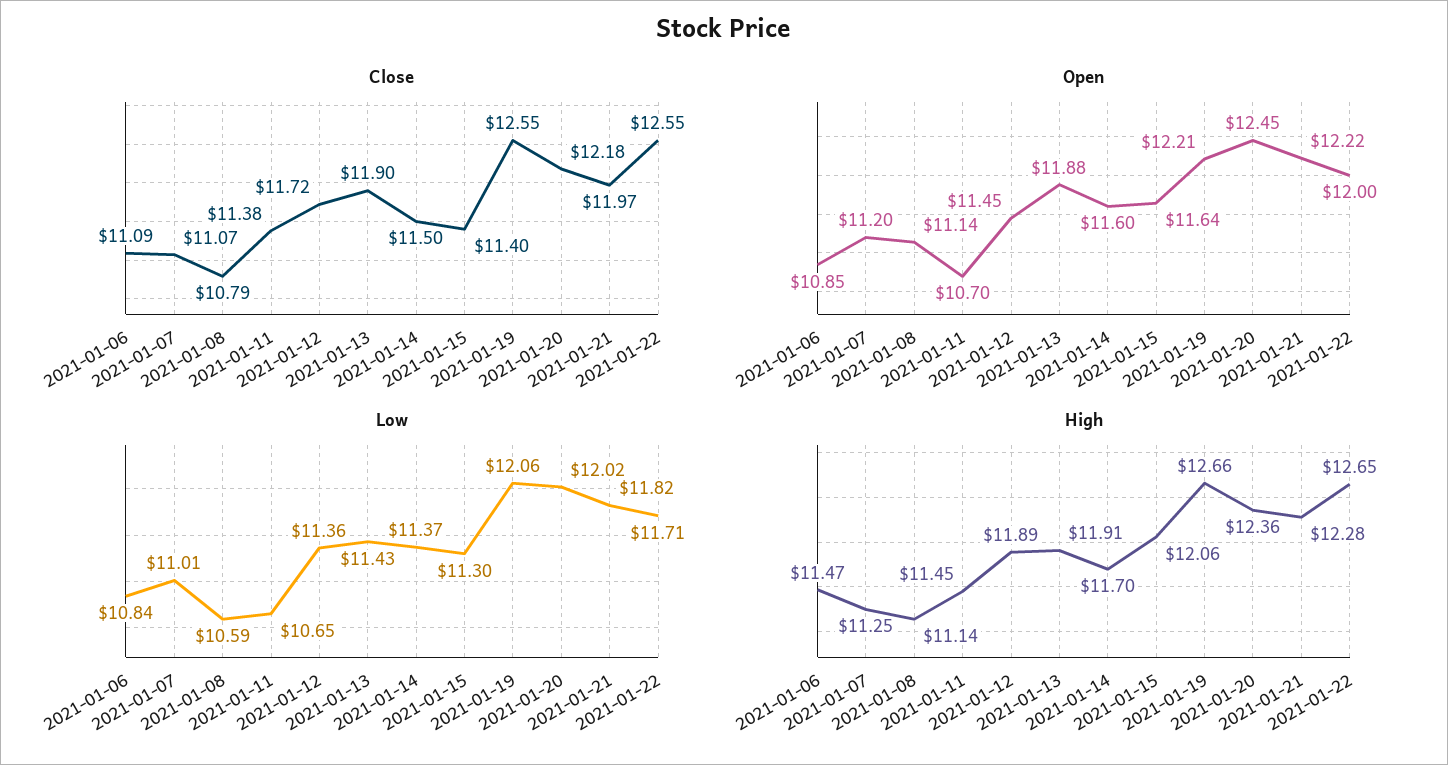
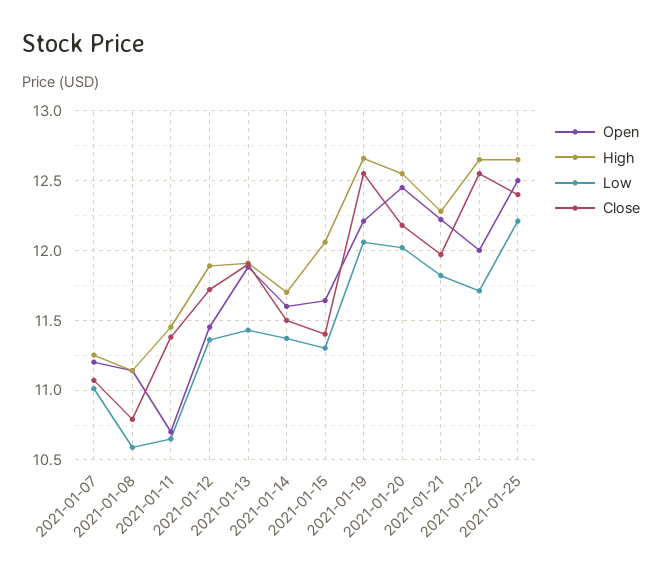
Close, 2021-01-06: 11.09 -> none
Open, 2021-01-06: 10.85 -> none
Low, 2021-01-06: 10.84 -> none
High, 2021-01-06: 11.47 -> none
High, 2021-01-20: 12.36 -> 12.55
Open, 2021-01-25: none -> 12.5
High, 2021-01-25: none -> 12.65
Low, 2021-01-25: none -> 12.2
Close, 2021-01-25: none -> 12.4

